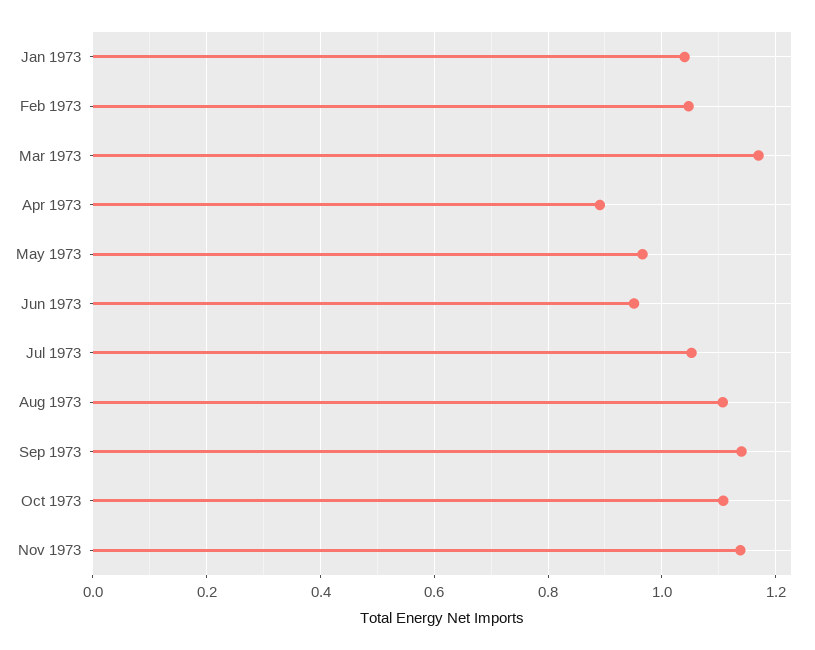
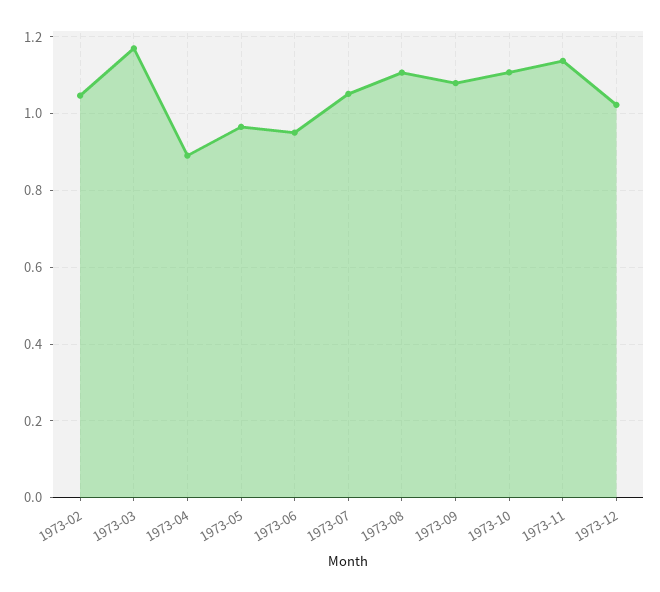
Jan 1973: 1.04 -> none
Sep 1973: 1.14 -> 1.08
1973-12: none -> 1.02

